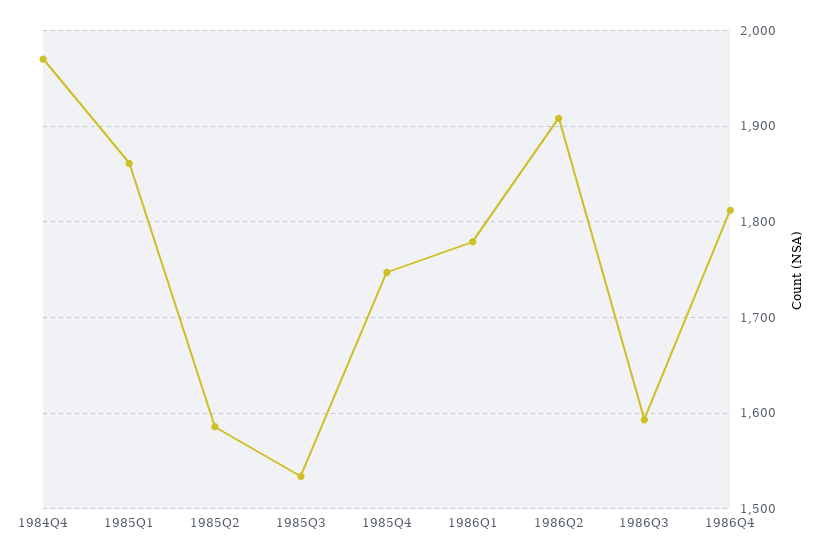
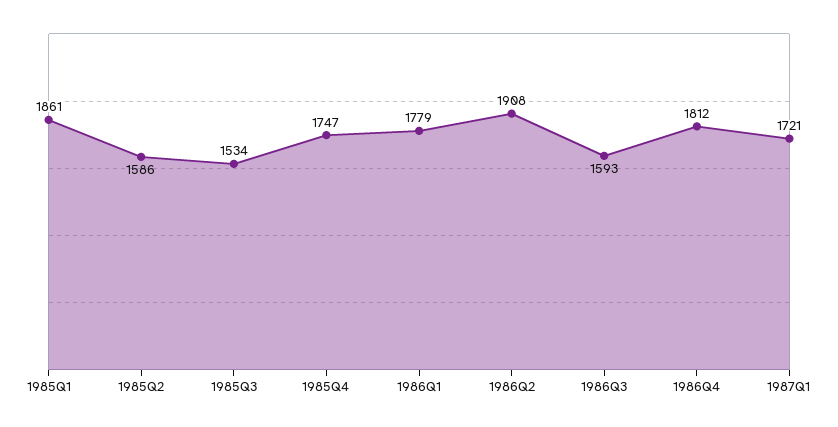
1984Q4: 1970 -> none
1987Q1: none -> 1721

